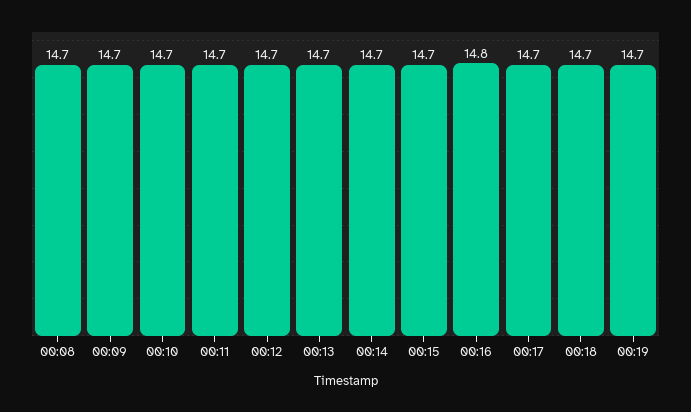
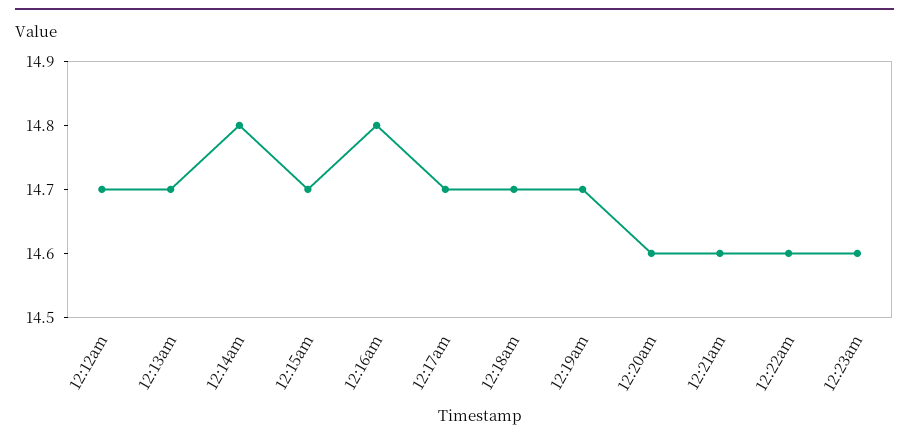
00:08: 14.7 -> none
00:09: 14.7 -> none
00:10: 14.7 -> none
00:11: 14.7 -> none
00:14: 14.7 -> 14.8
12:20am: none -> 14.6
12:21am: none -> 14.6
12:22am: none -> 14.6
12:23am: none -> 14.6

